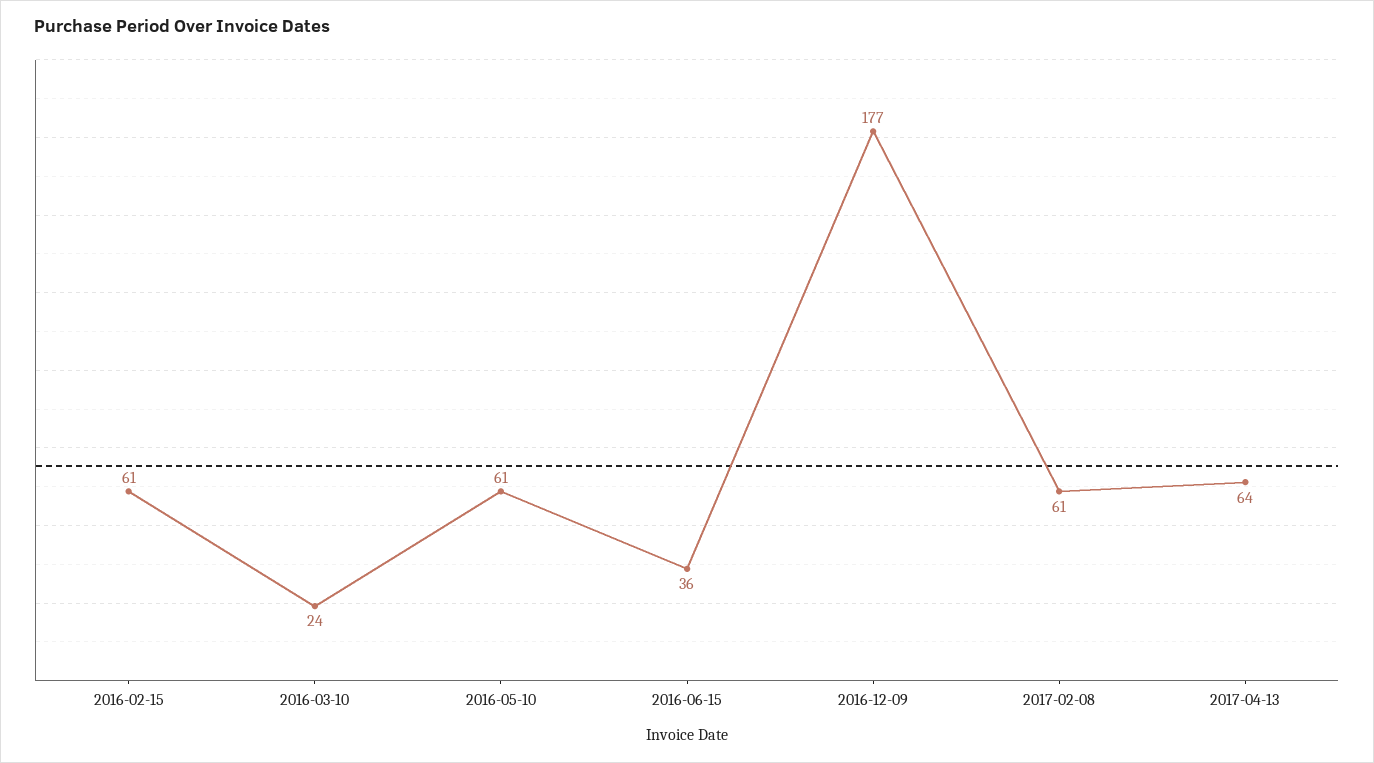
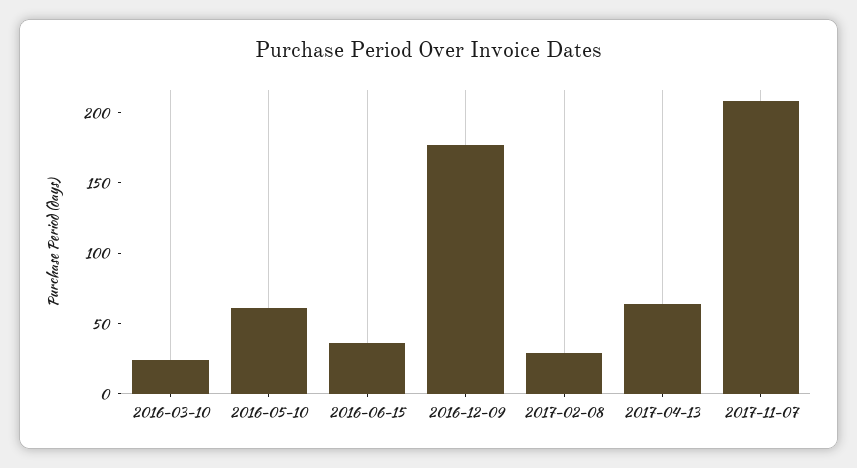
2016-02-15: 61 -> none
2017-02-08: 61 -> 30
2017-11-07: none -> 210

